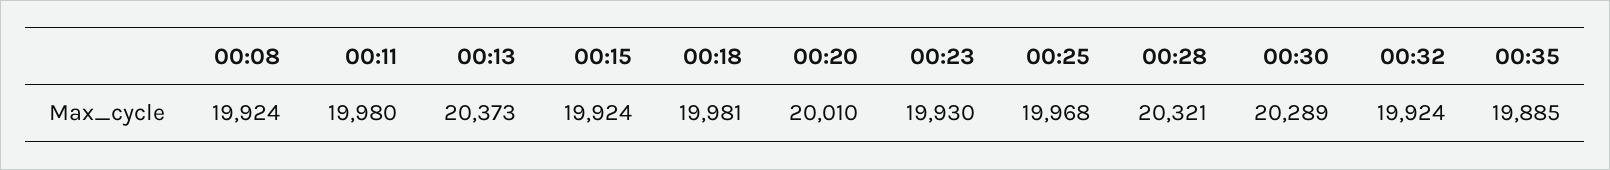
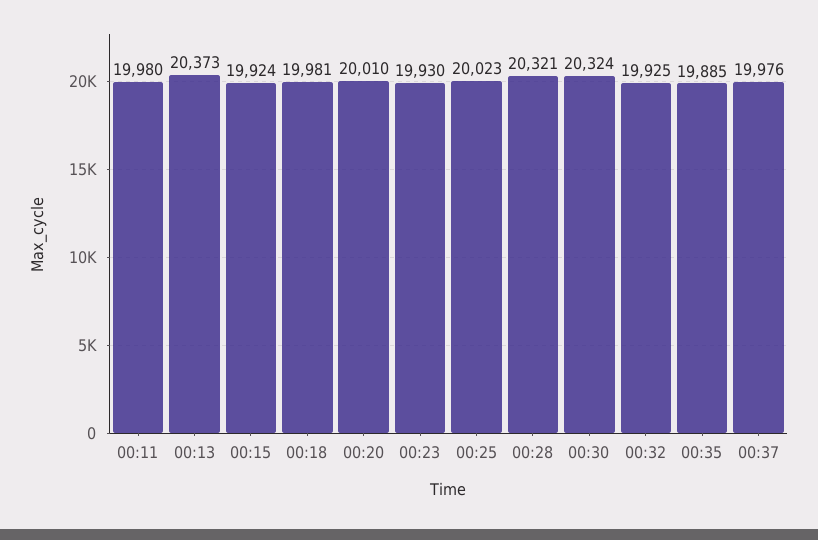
00:08: 19924 -> none
00:25: 19968 -> 20023
00:30: 20289 -> 20324
00:32: 19924 -> 19925
00:37: none -> 19976

